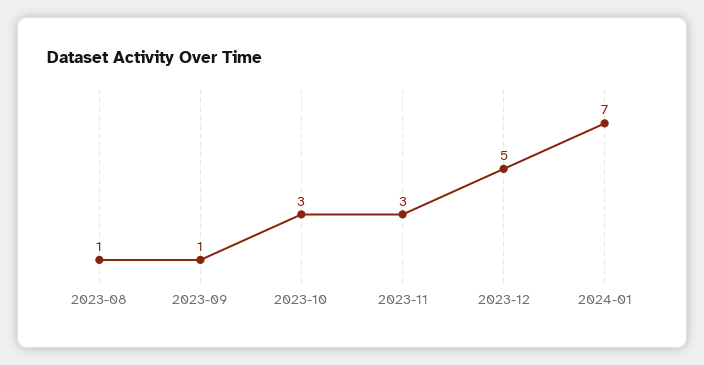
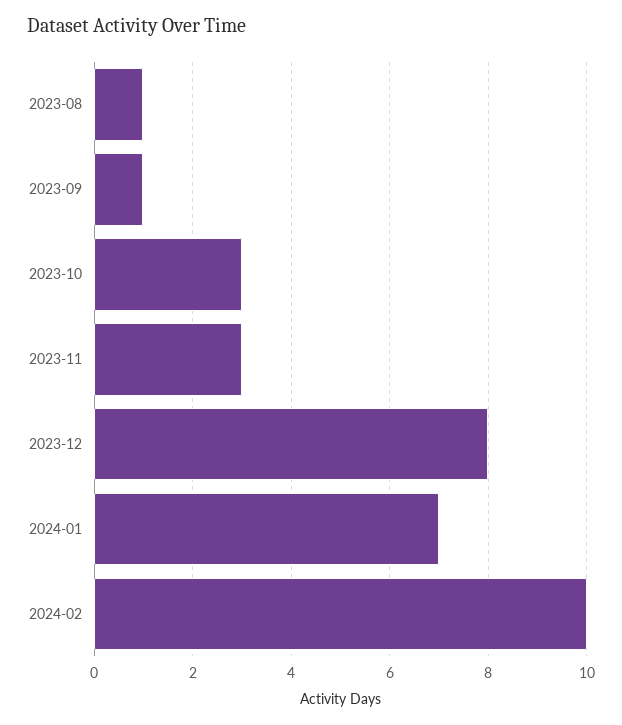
2023-12: 5 -> 8
2024-02: none -> 10

